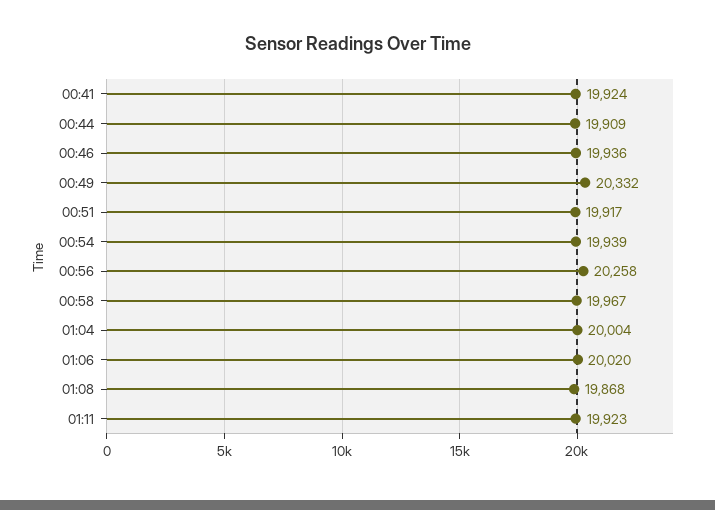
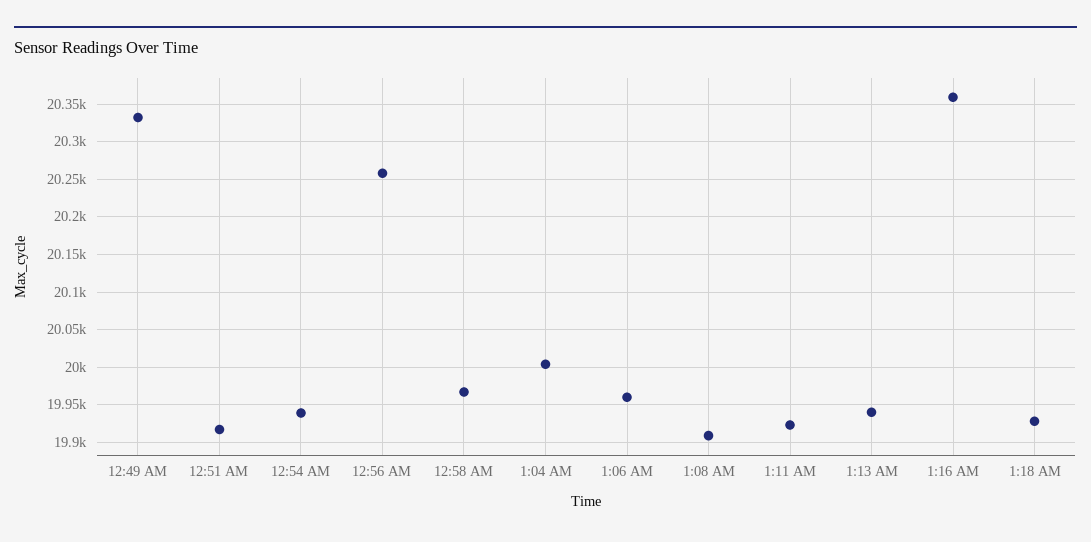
00:41: 19924 -> none
00:44: 19909 -> none
00:46: 19936 -> none
01:06: 20020 -> 19960
01:08: 19868 -> 19910
1:13 AM: none -> 19940
1:16 AM: none -> 20360
1:18 AM: none -> 19930

